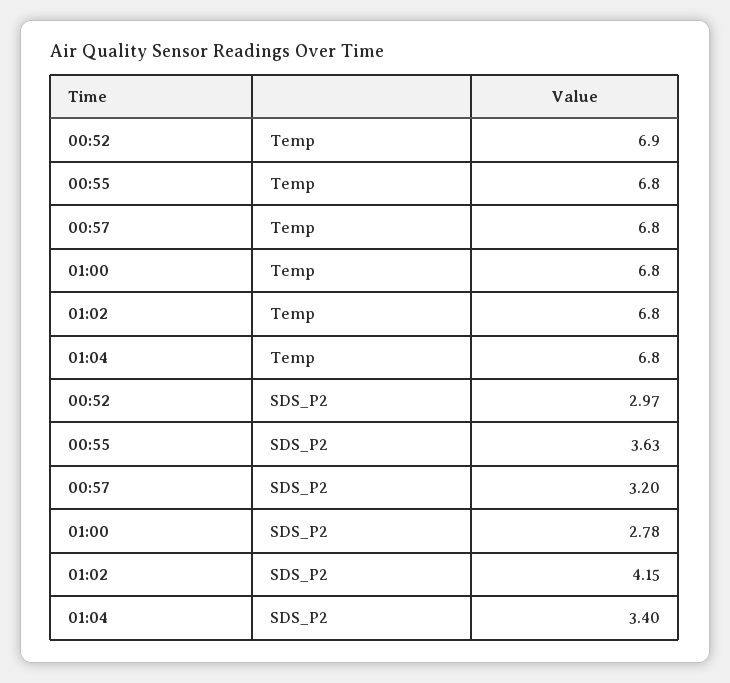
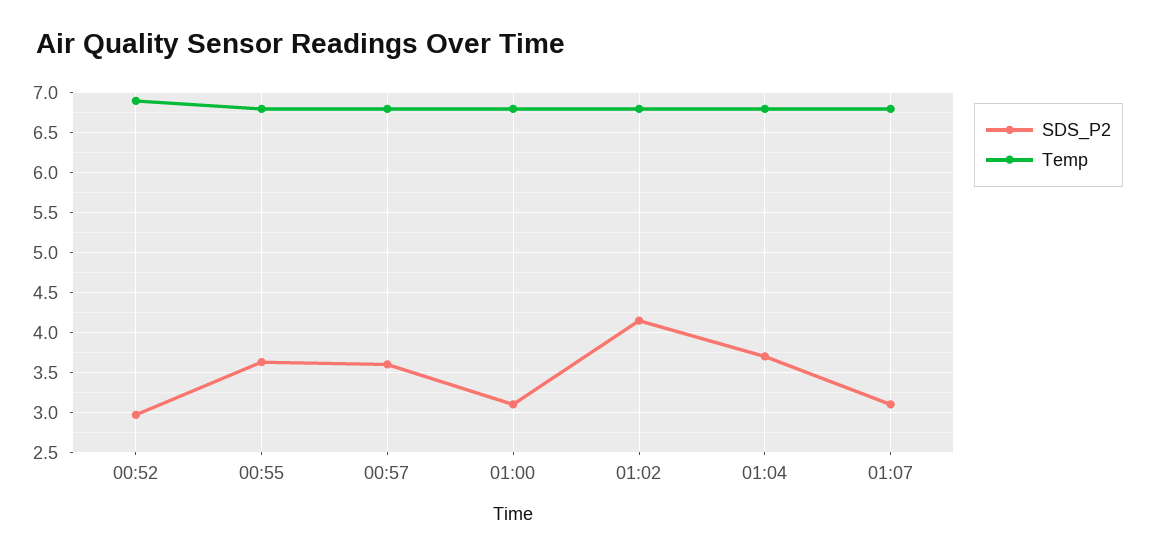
SDS_P2, 00:57: 3.2 -> 3.6
SDS_P2, 01:00: 2.78 -> 3.1
SDS_P2, 01:04: 3.4 -> 3.7
SDS_P2, 01:07: none -> 3.1
Temp, 01:07: none -> 6.8

